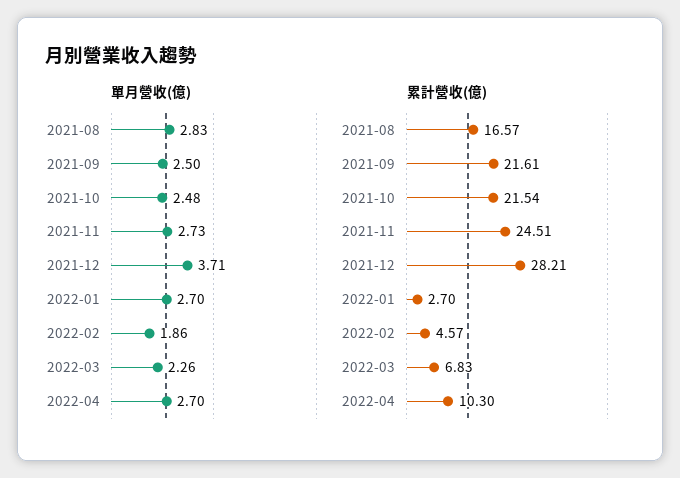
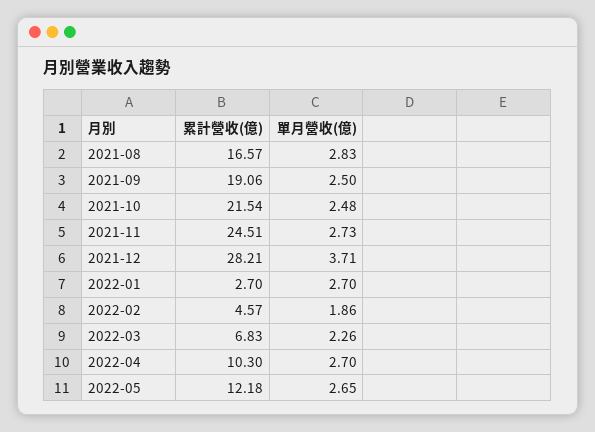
累計營收(億), 2021-09: 21.61 -> 19.06
累計營收(億), 2022-05: none -> 12.18
單月營收(億), 2022-05: none -> 2.65

